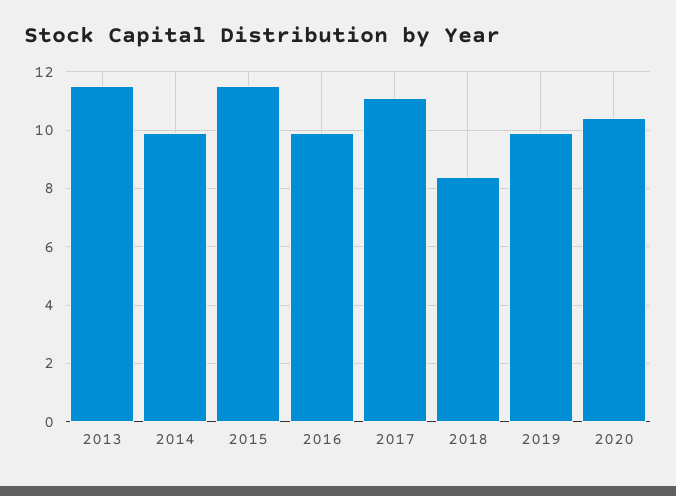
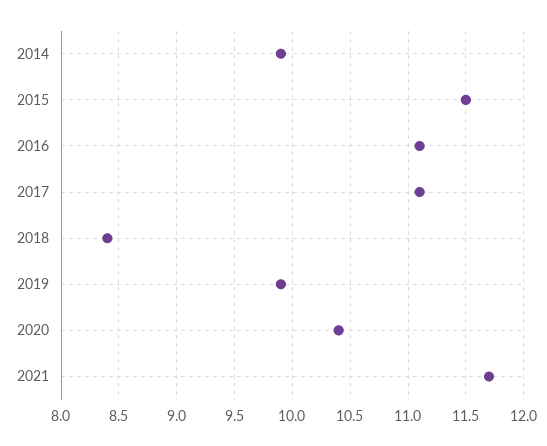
2013: 11.5 -> none
2016: 10 -> 11.1
2021: none -> 11.7

